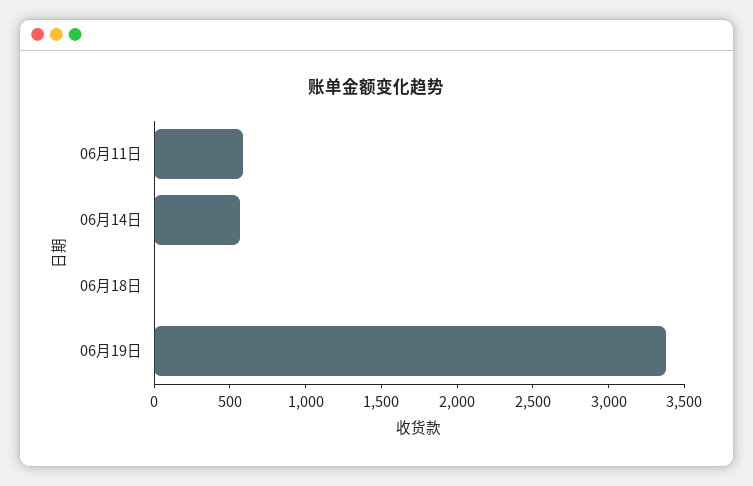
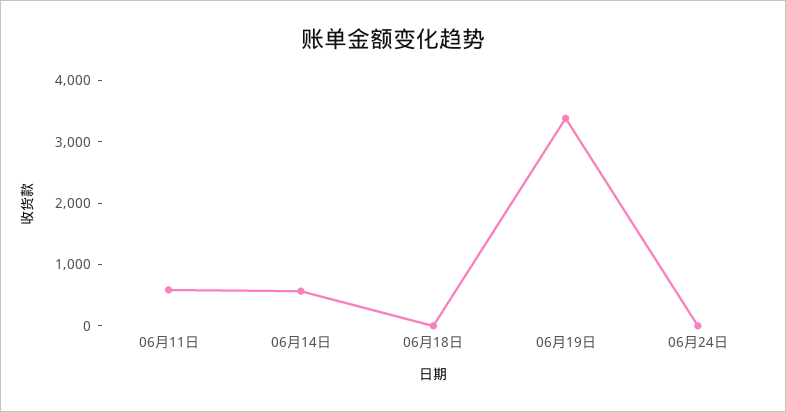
06月24日: none -> 0

